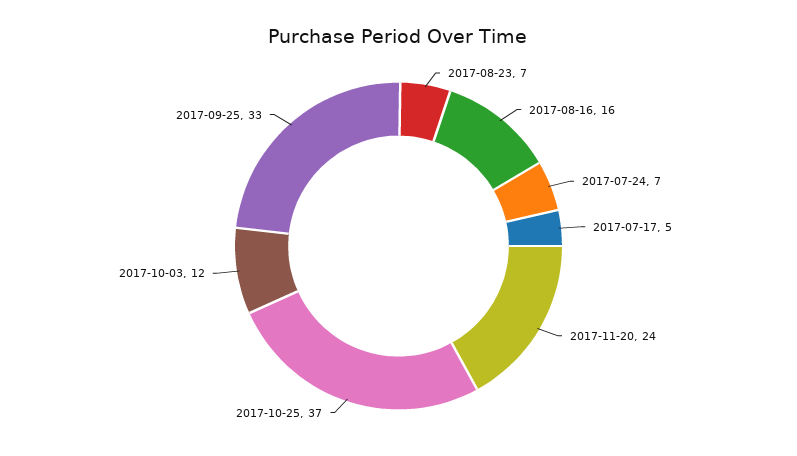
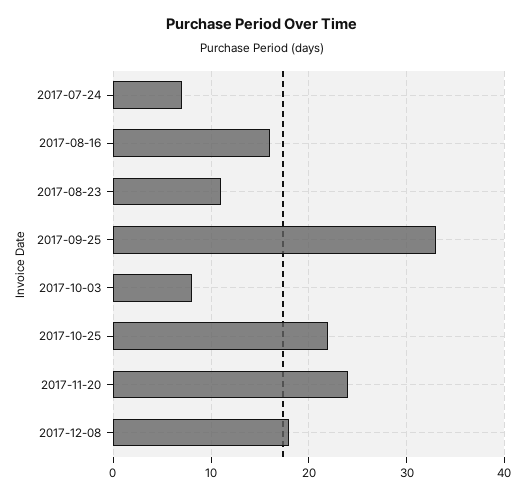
2017-08-23: 7 -> 11
2017-07-17: 5 -> none
2017-10-25: 37 -> 22
2017-10-03: 12 -> 8
2017-12-08: none -> 18

